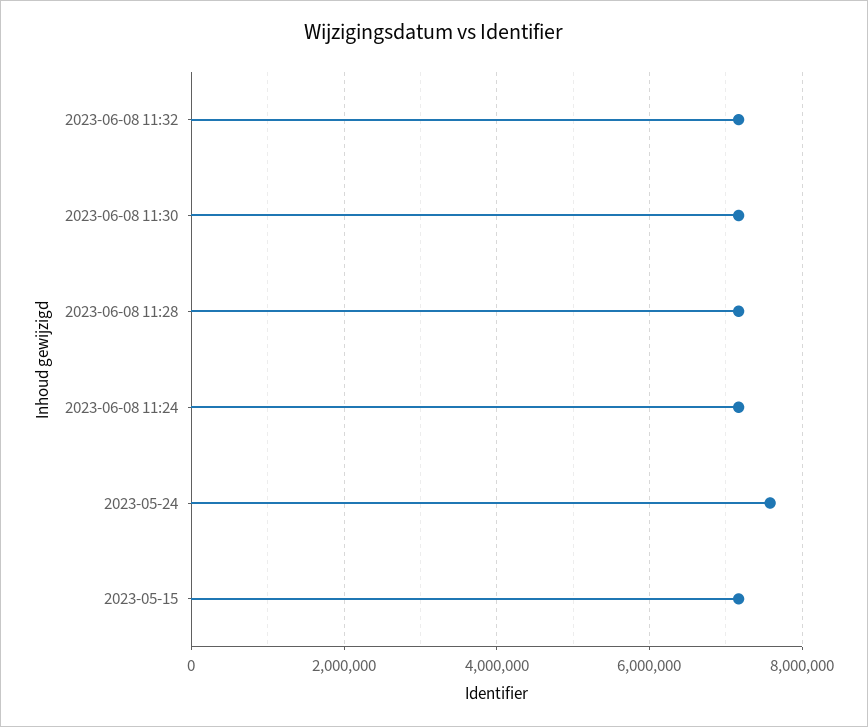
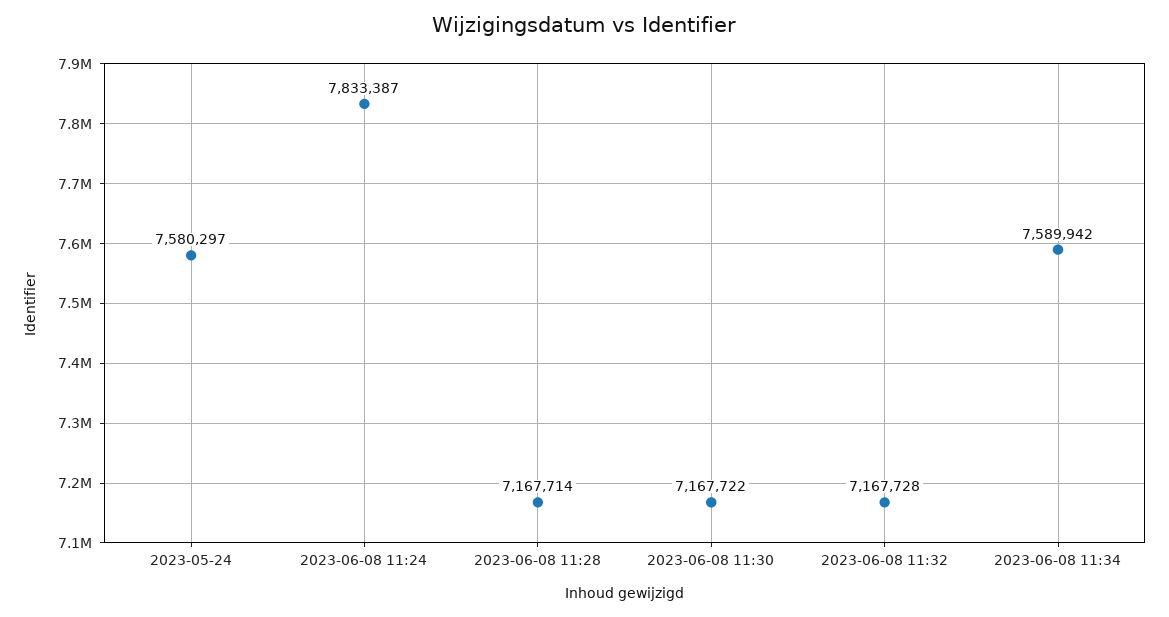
2023-06-08 11:24: 7200000 -> 7833387
2023-05-15: 7200000 -> none
2023-06-08 11:34: none -> 7589942

